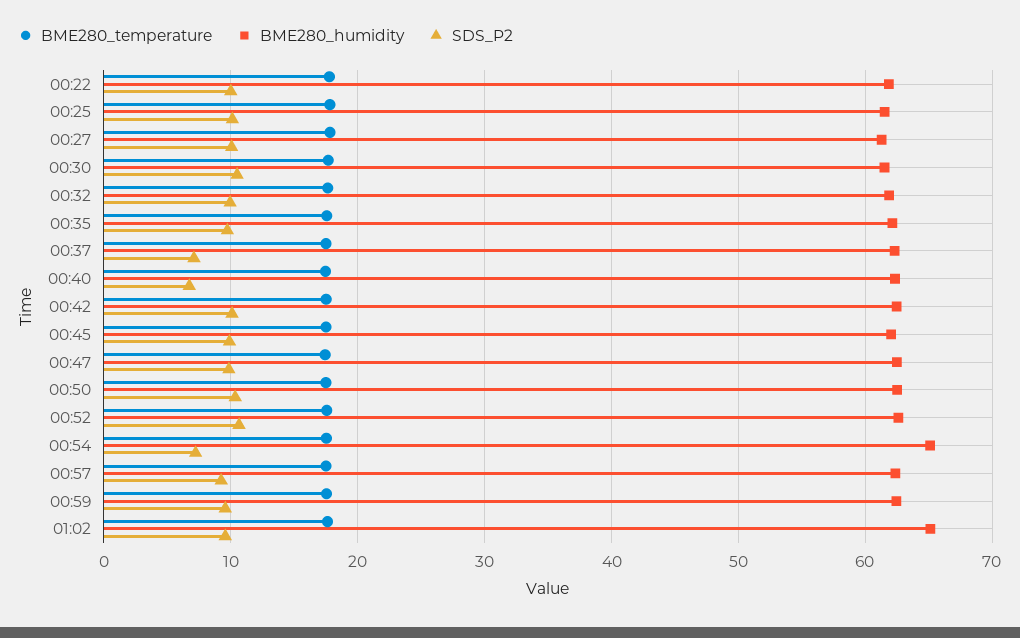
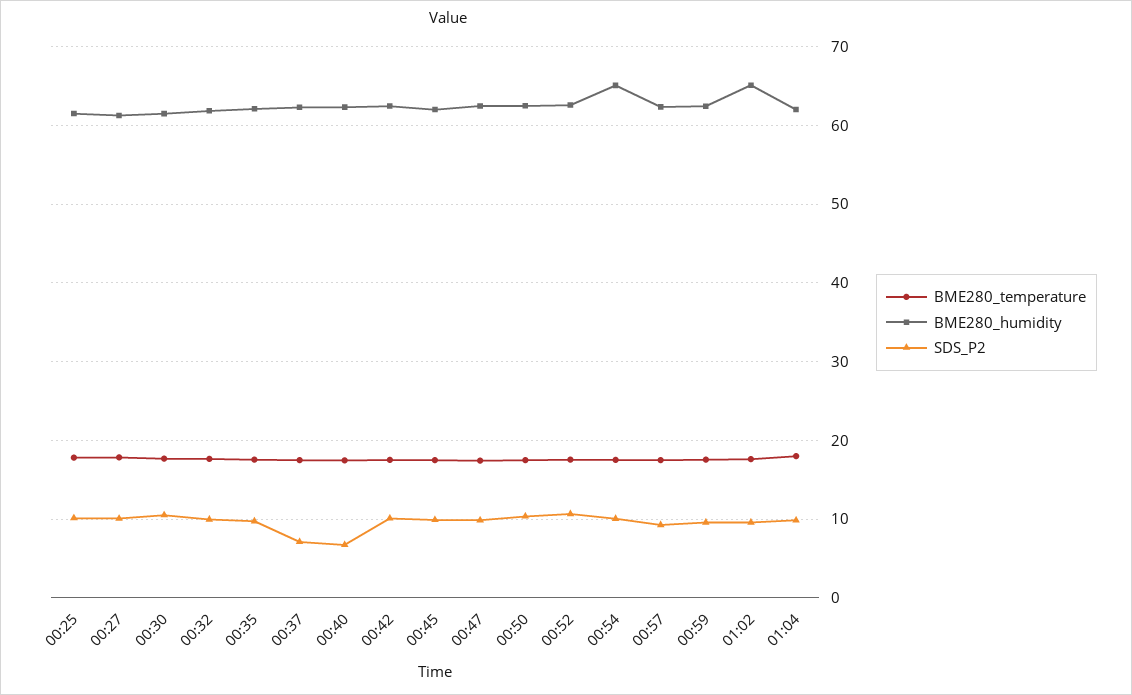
BME280_temperature, 00:22: 18 -> none
BME280_humidity, 00:22: 62 -> none
SDS_P2, 00:22: 10 -> none
SDS_P2, 00:54: 7 -> 10
BME280_temperature, 01:04: none -> 18
BME280_humidity, 01:04: none -> 62
SDS_P2, 01:04: none -> 10

